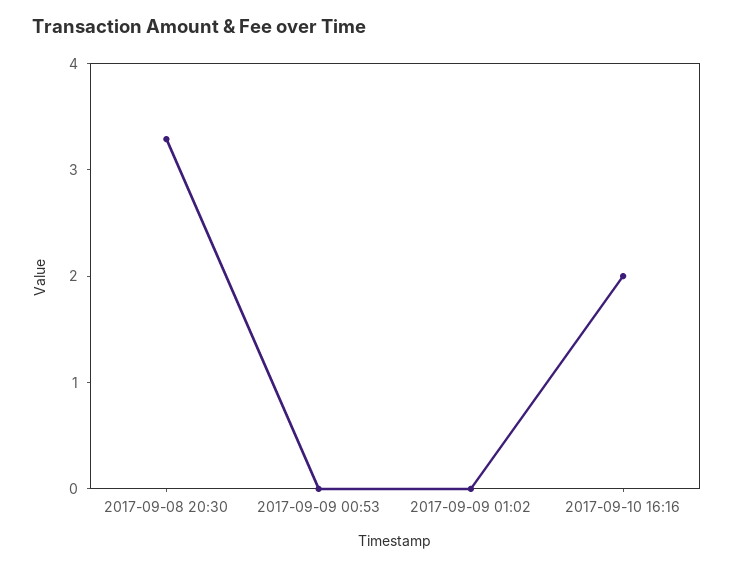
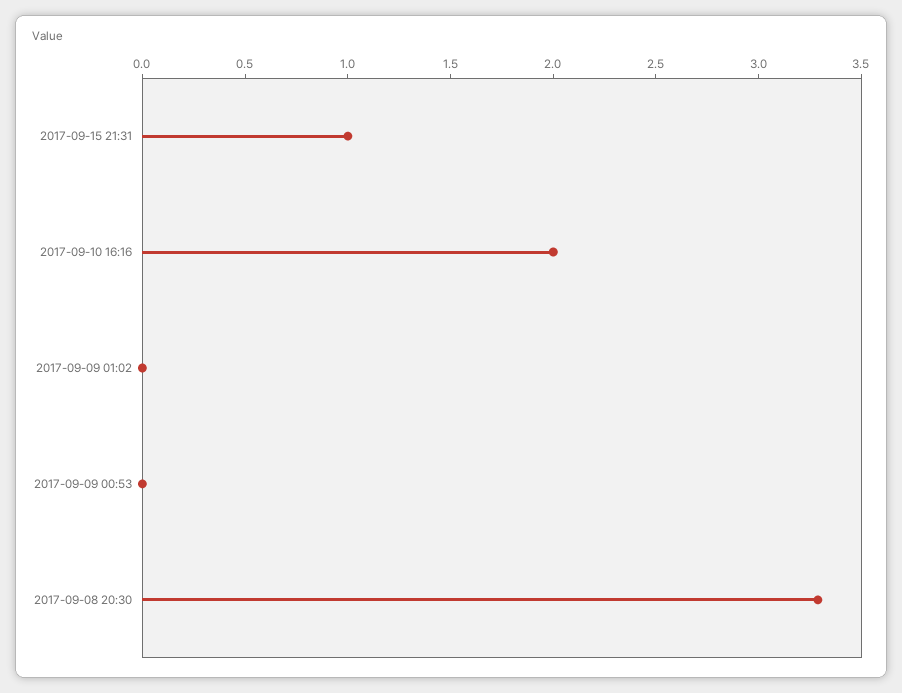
2017-09-15 21:31: none -> 1

